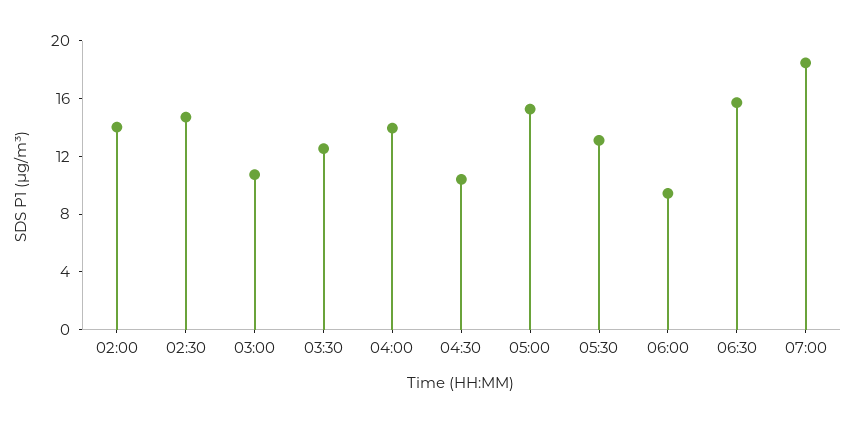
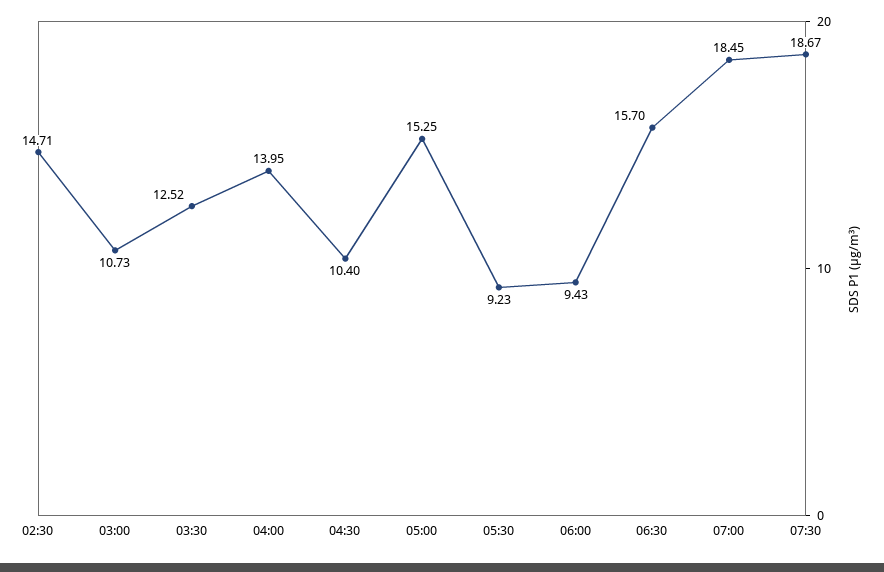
02:00: 14 -> none
05:30: 13 -> 9.23
07:30: none -> 18.67

